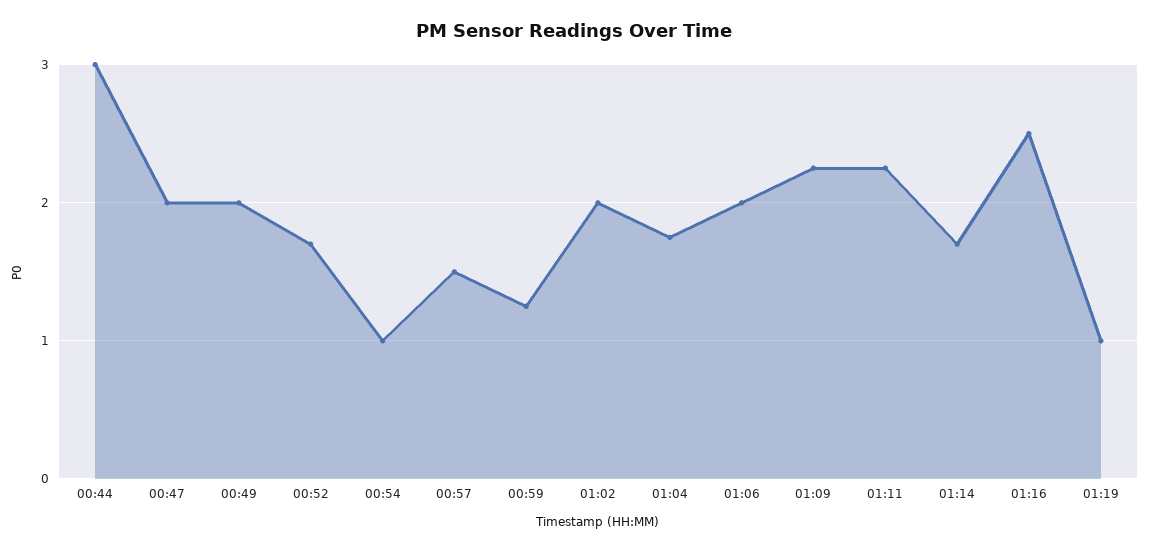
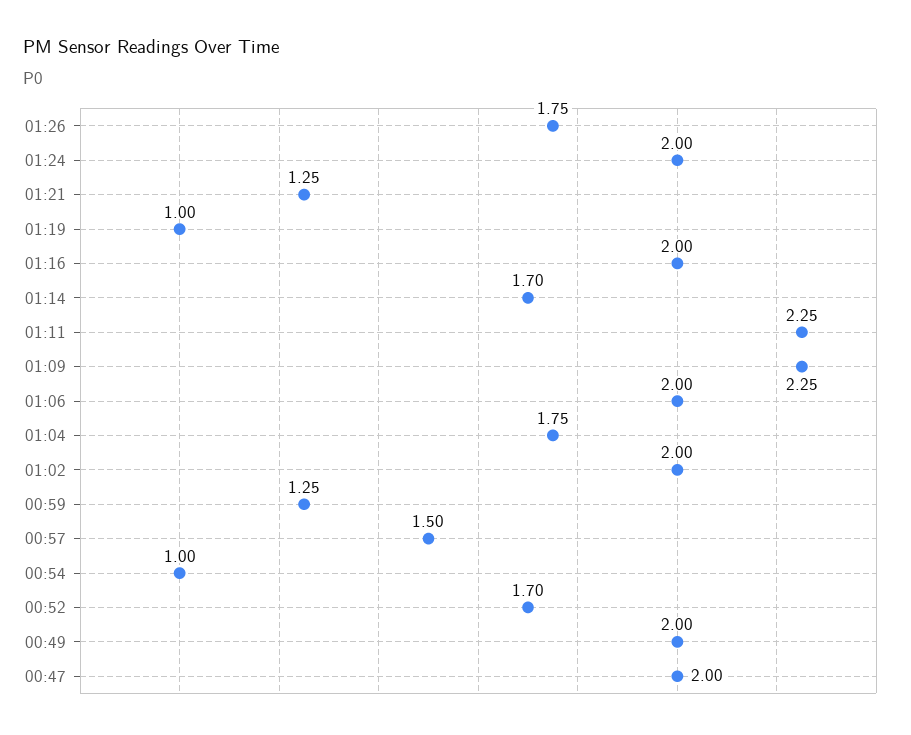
00:44: 3 -> none
01:16: 2.5 -> 2
01:26: none -> 1.75
01:24: none -> 2
01:21: none -> 1.25

